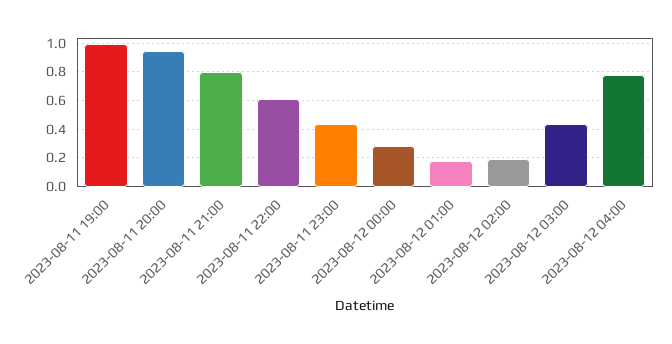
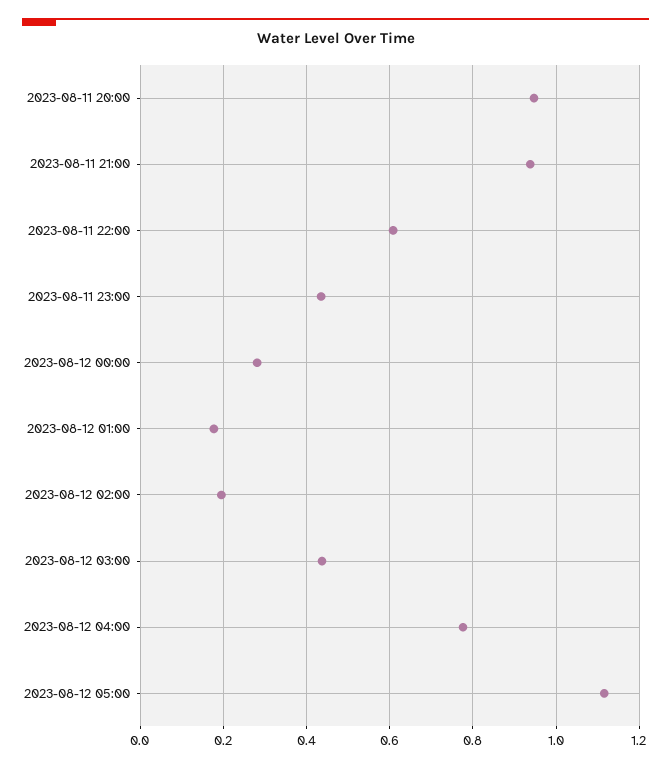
2023-08-11 19:00: 1 -> none
2023-08-11 21:00: 0.8 -> 0.94
2023-08-12 05:00: none -> 1.12

